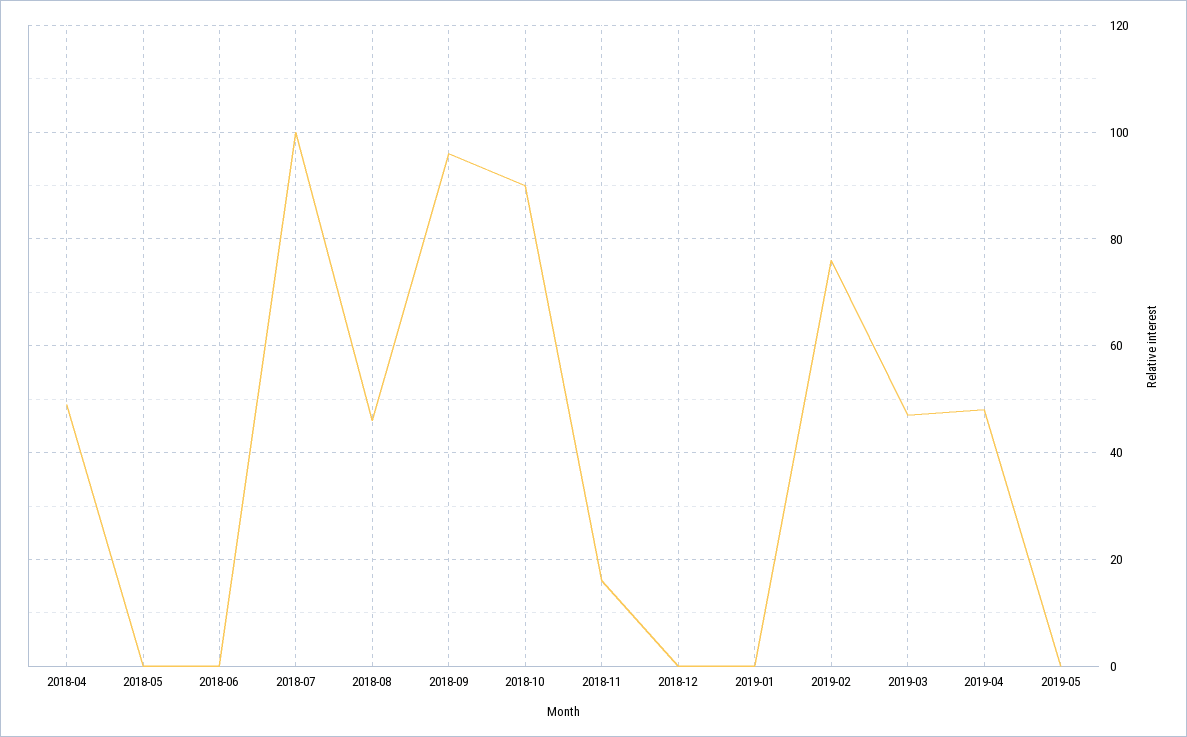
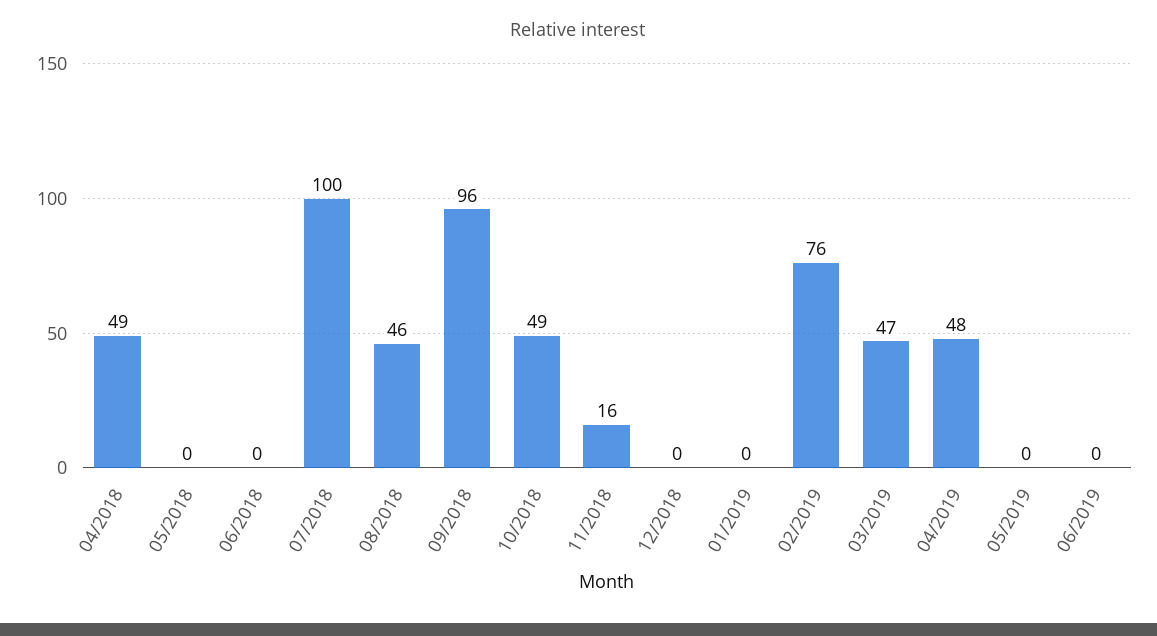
2018-10: 90 -> 49
06/2019: none -> 0

